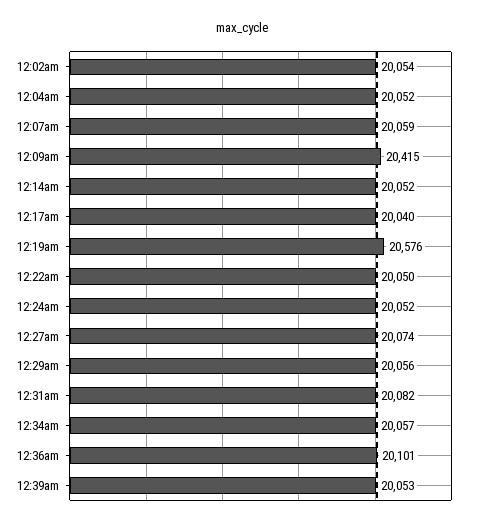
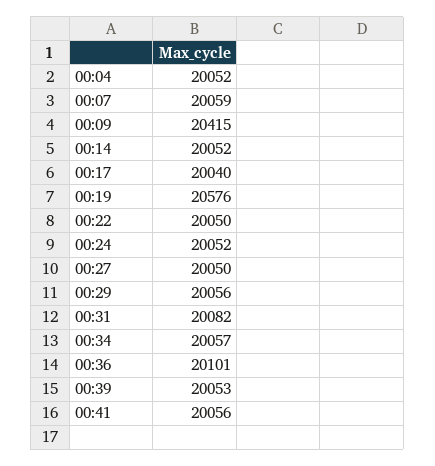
12:02am: 20054 -> none
12:27am: 20074 -> 20050
00:41: none -> 20056

